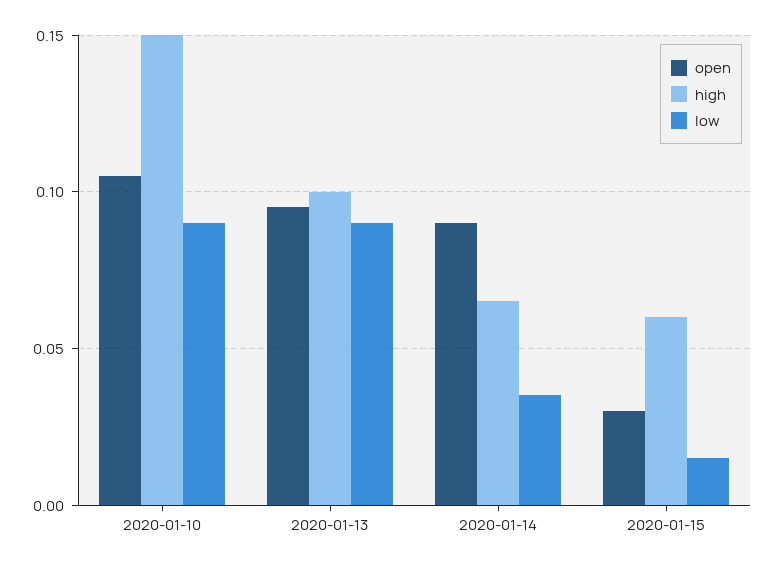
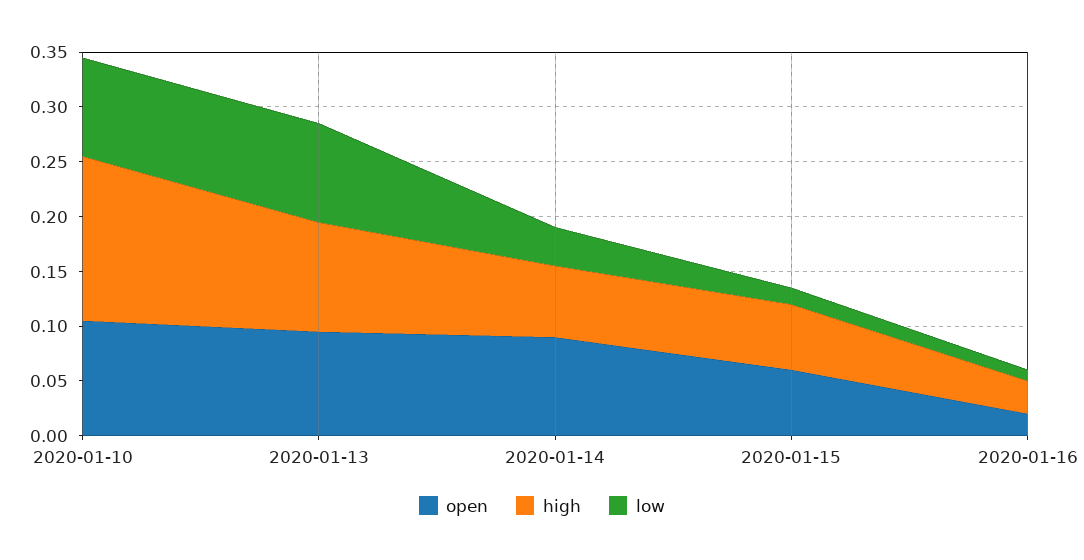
open, 2020-01-15: 0.03 -> 0.06
open, 2020-01-16: none -> 0.02
high, 2020-01-16: none -> 0.03
low, 2020-01-16: none -> 0.01

